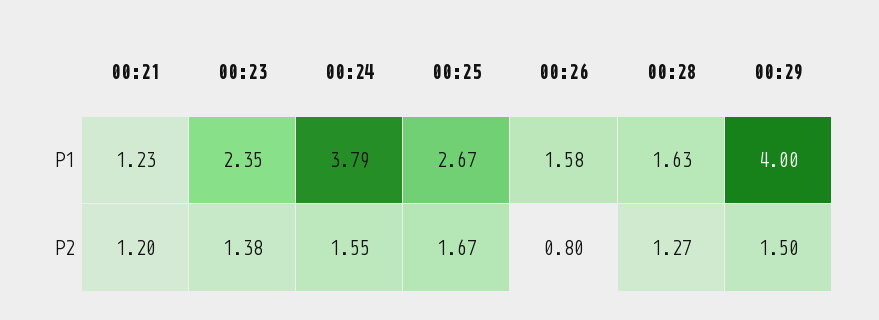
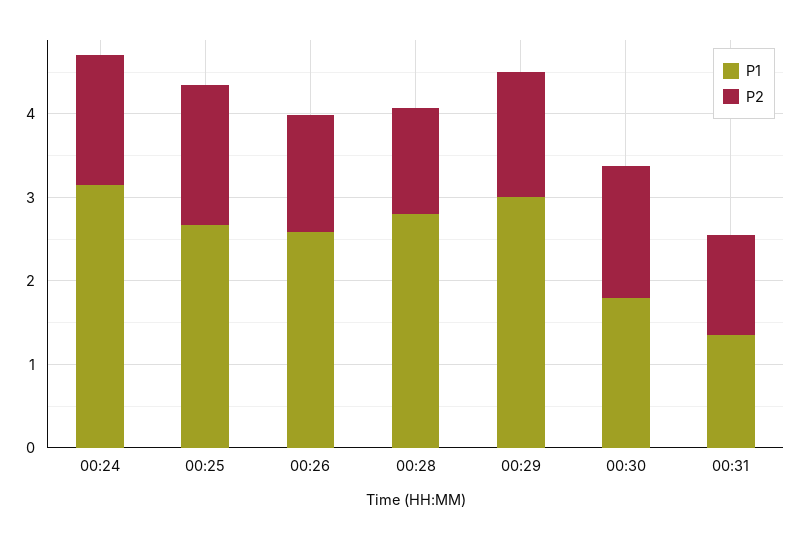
P1, 00:21: 1.23 -> none
P1, 00:23: 2.35 -> none
P1, 00:24: 3.79 -> 3.2
P1, 00:26: 1.58 -> 2.6
P1, 00:28: 1.63 -> 2.8
P1, 00:29: 4 -> 3
P2, 00:21: 1.2 -> none
P2, 00:23: 1.38 -> none
P2, 00:26: 0.8 -> 1.4
P1, 00:30: none -> 1.8
P2, 00:30: none -> 1.6
P1, 00:31: none -> 1.4
P2, 00:31: none -> 1.2

